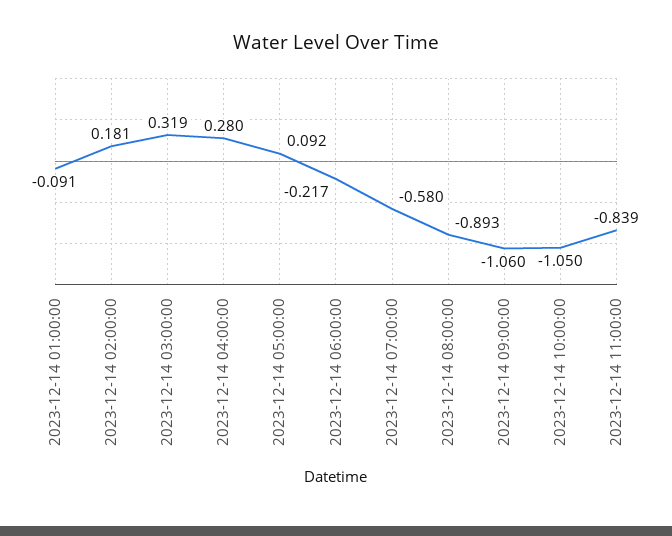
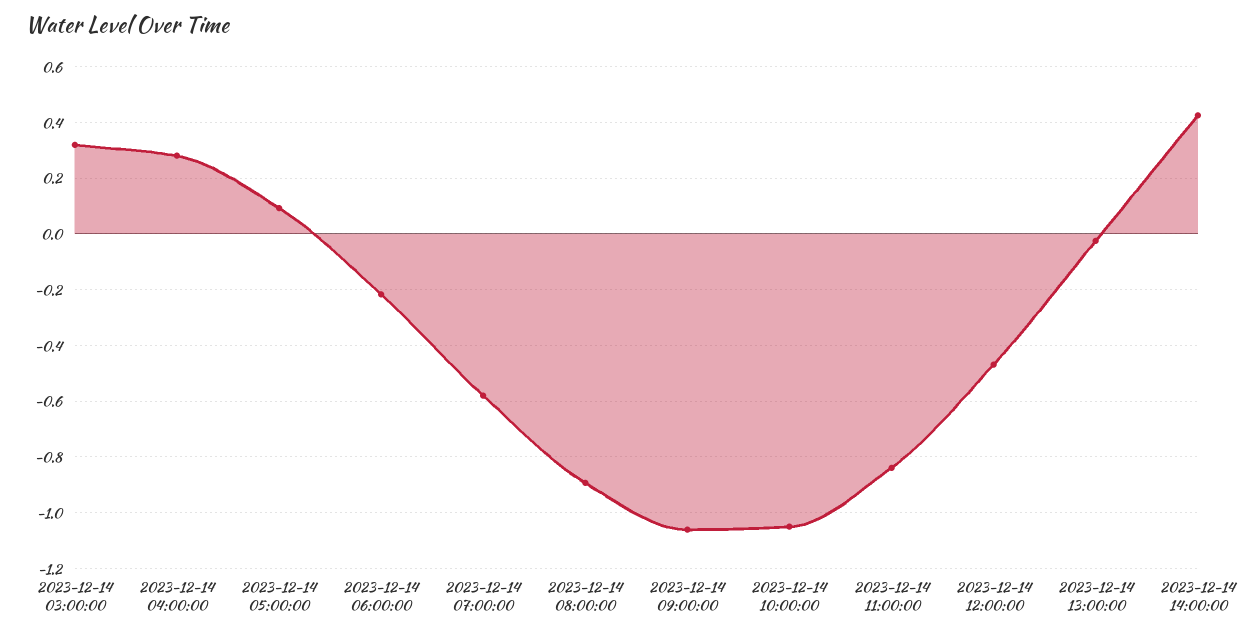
2023-12-14 01:00:00: -0.091 -> none
2023-12-14 02:00:00: 0.181 -> none
2023-12-14 12:00:00: none -> -0.475
2023-12-14 13:00:00: none -> -0.025
2023-12-14 14:00:00: none -> 0.425

